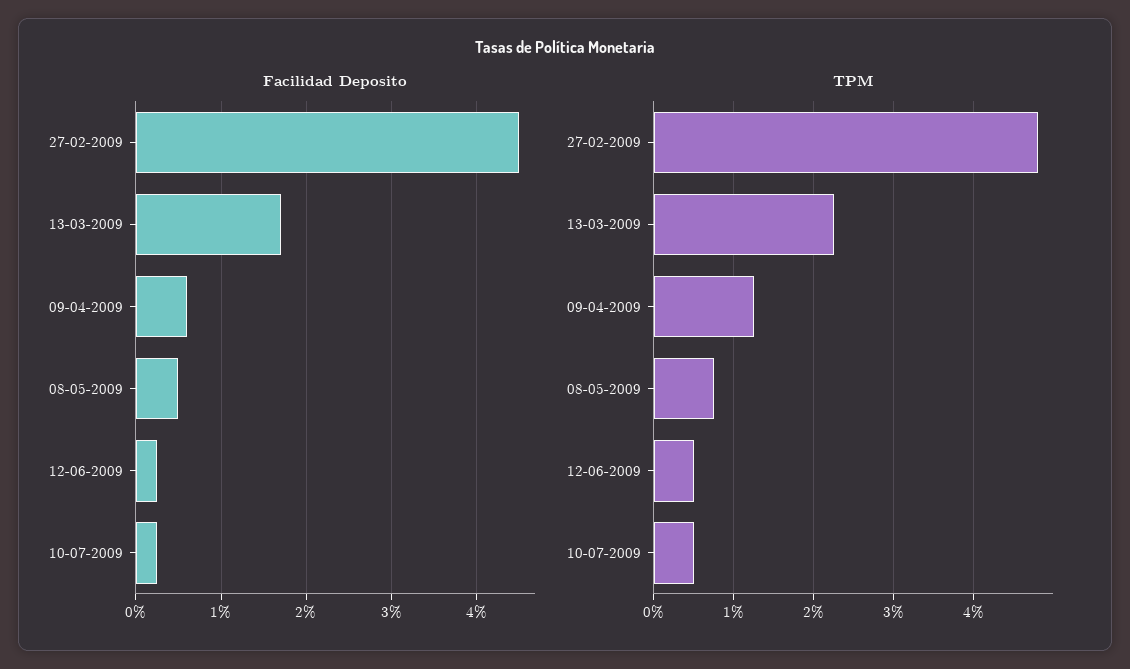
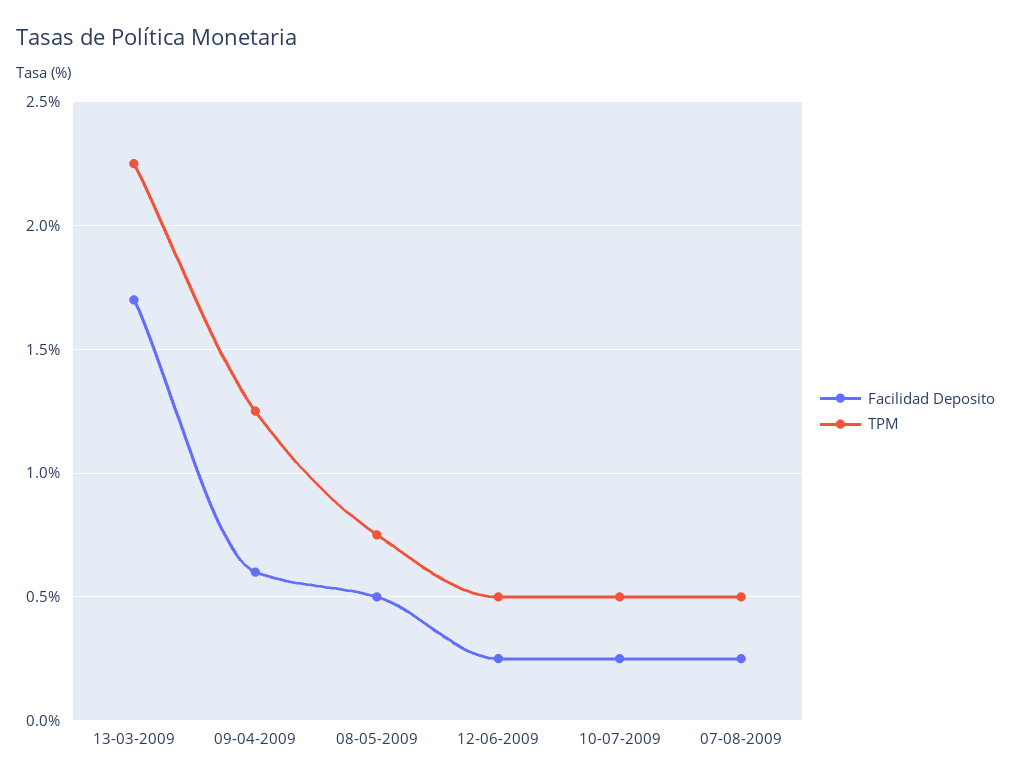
Facilidad Deposito, 27-02-2009: 4.5 -> none
TPM, 27-02-2009: 4.8 -> none
Facilidad Deposito, 07-08-2009: none -> 0.25
TPM, 07-08-2009: none -> 0.5

